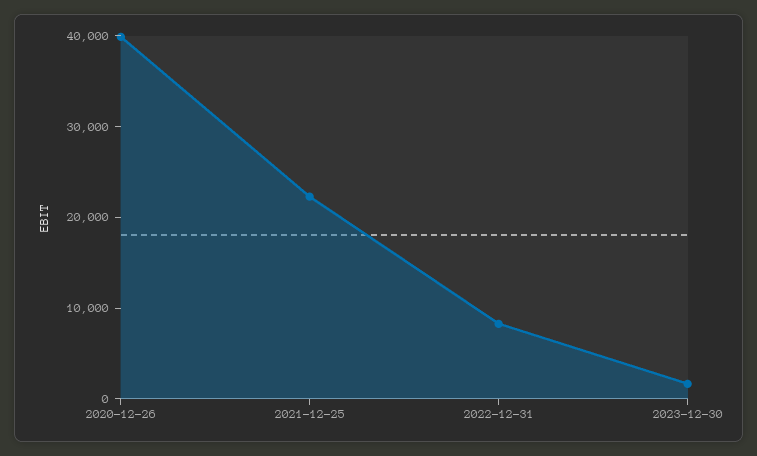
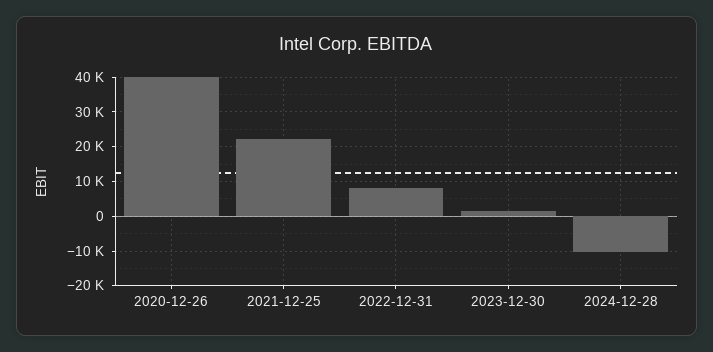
2024-12-28: none -> -10000

